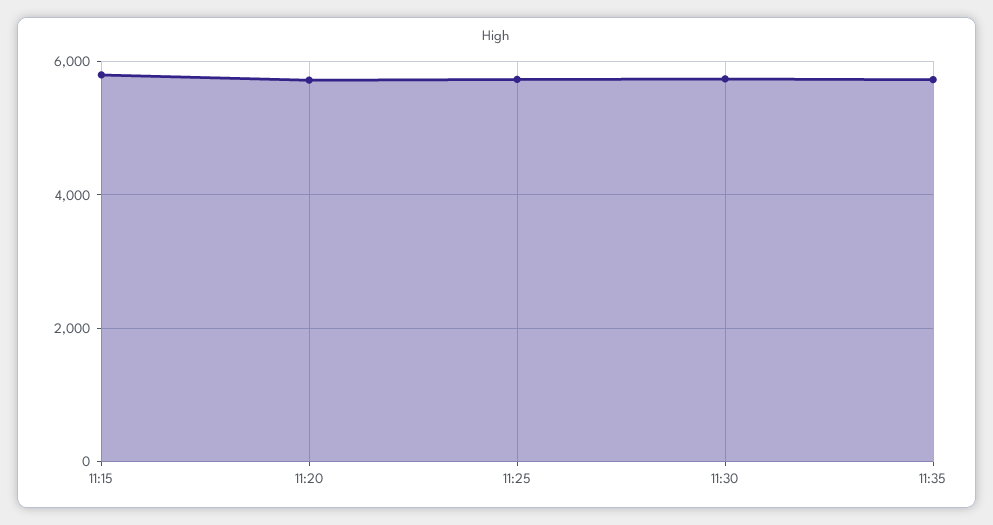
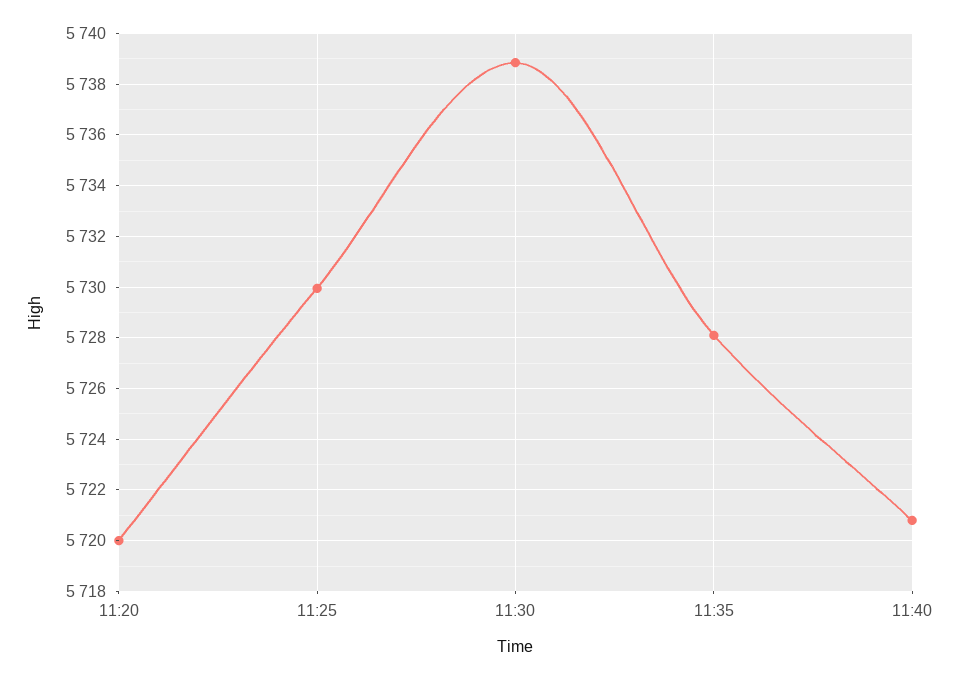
11:15: 5800 -> none
11:40: none -> 5720.75

